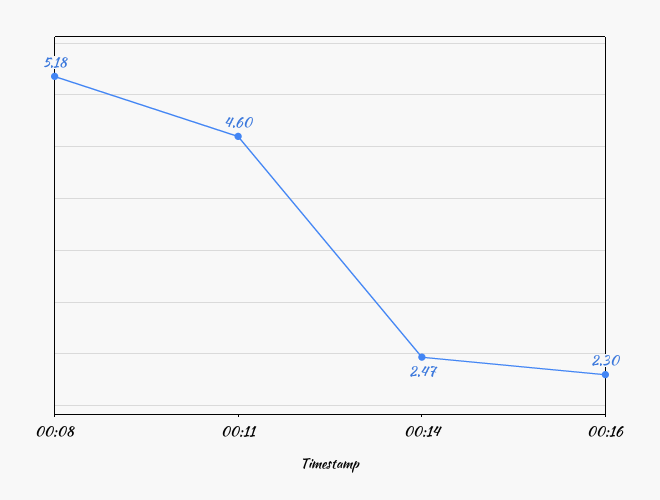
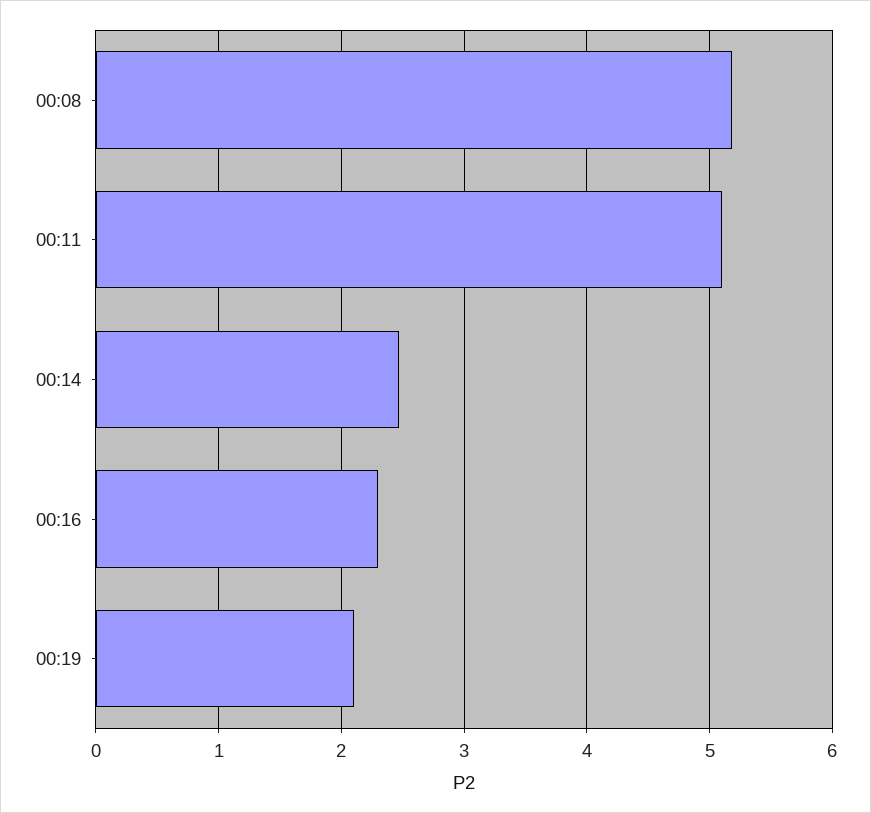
00:11: 4.6 -> 5.1
00:19: none -> 2.1

